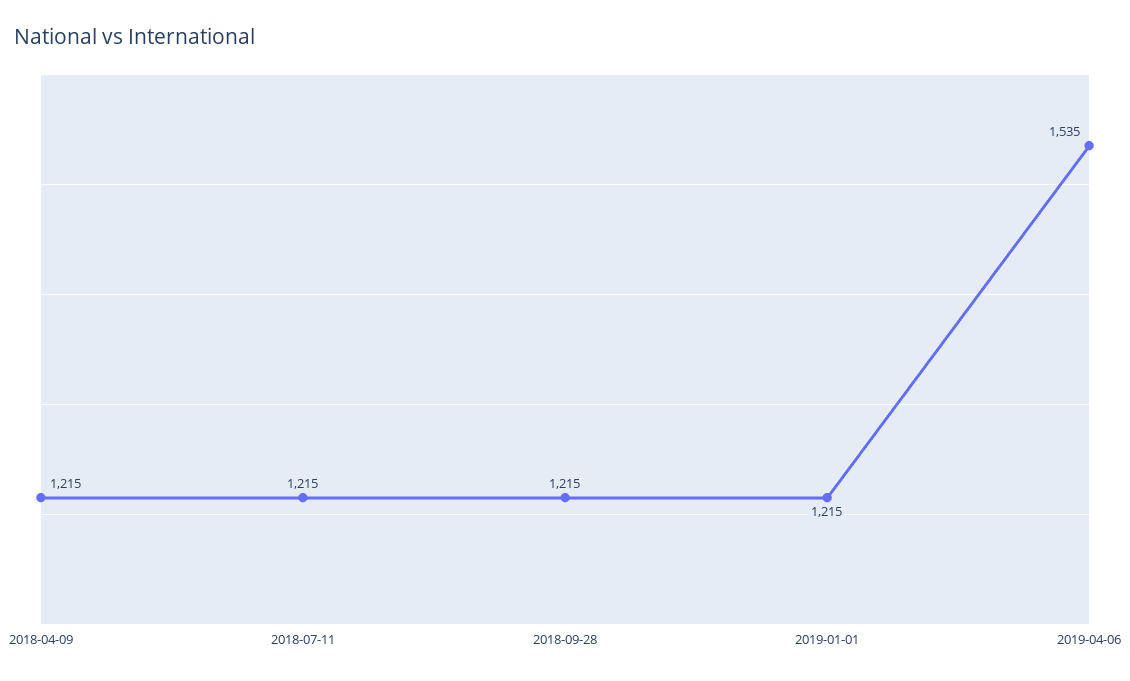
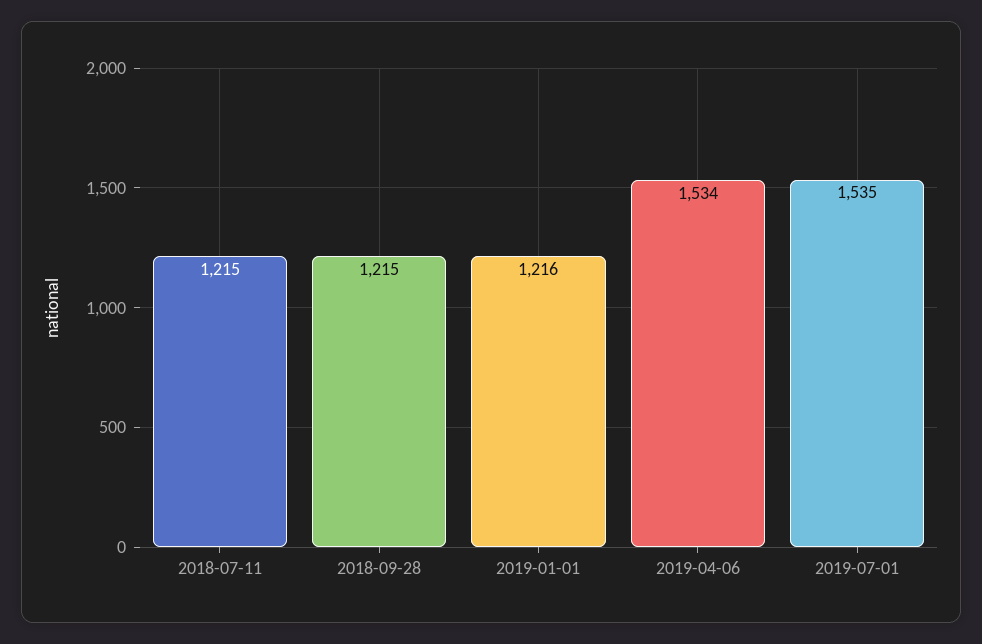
2018-04-09: 1215 -> none
2019-01-01: 1215 -> 1216
2019-04-06: 1535 -> 1534
2019-07-01: none -> 1535

